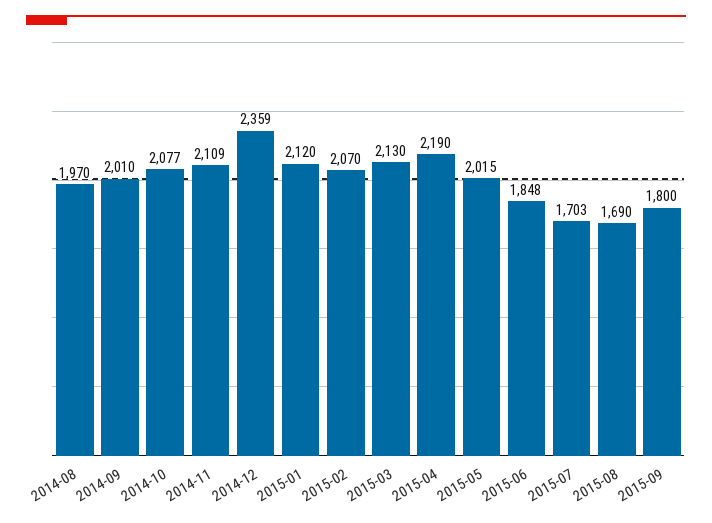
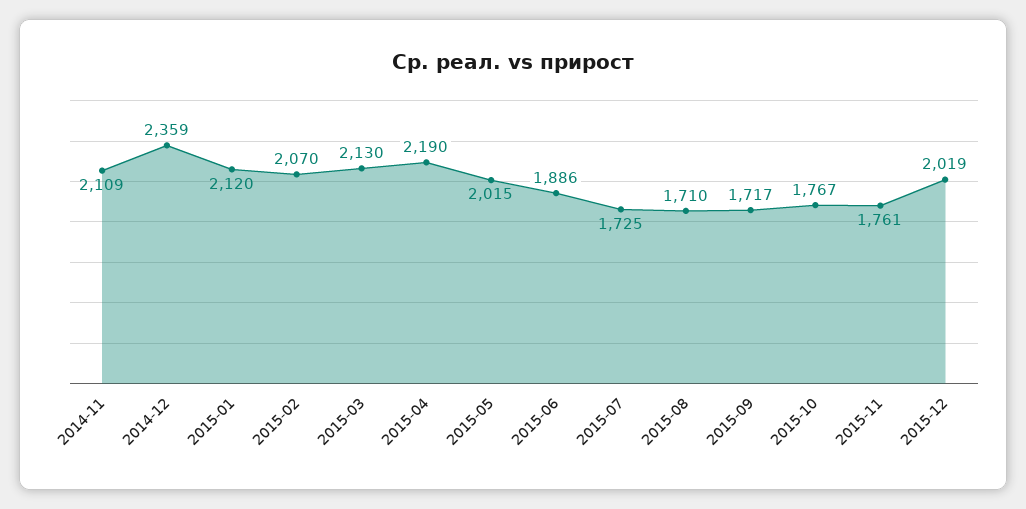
2014-08: 1970 -> none
2014-09: 2010 -> none
2014-10: 2077 -> none
2015-06: 1848 -> 1886
2015-07: 1703 -> 1725
2015-08: 1690 -> 1710
2015-09: 1800 -> 1717
2015-10: none -> 1767
2015-11: none -> 1761
2015-12: none -> 2019

